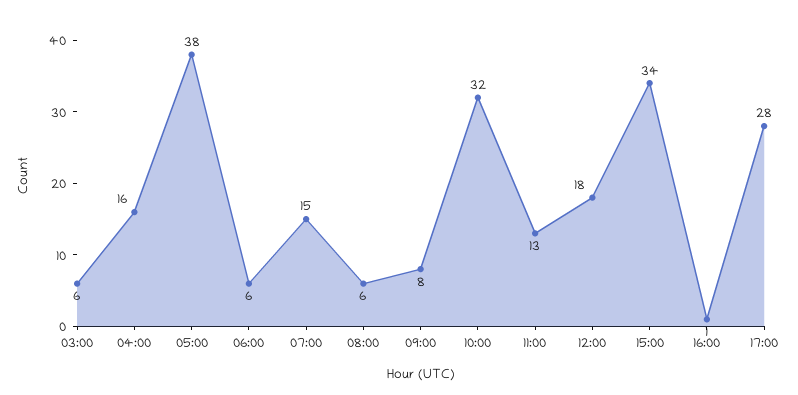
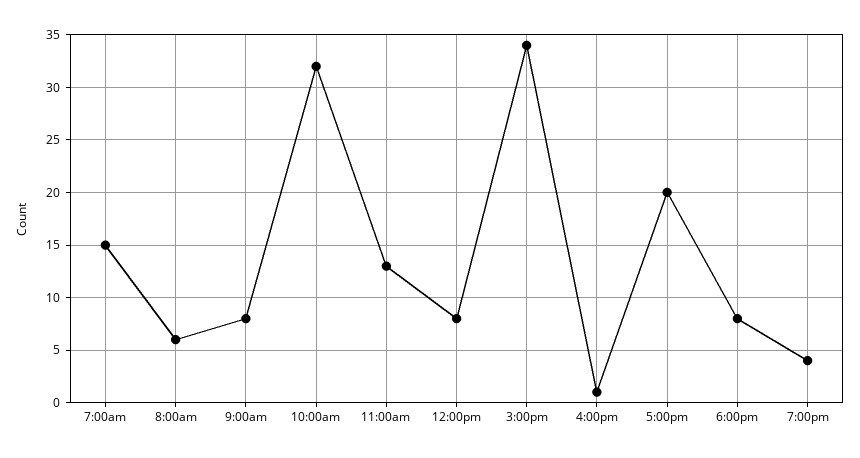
03:00: 6 -> none
04:00: 16 -> none
05:00: 38 -> none
06:00: 6 -> none
12:00: 18 -> 8
17:00: 28 -> 20
6:00pm: none -> 8
7:00pm: none -> 4

